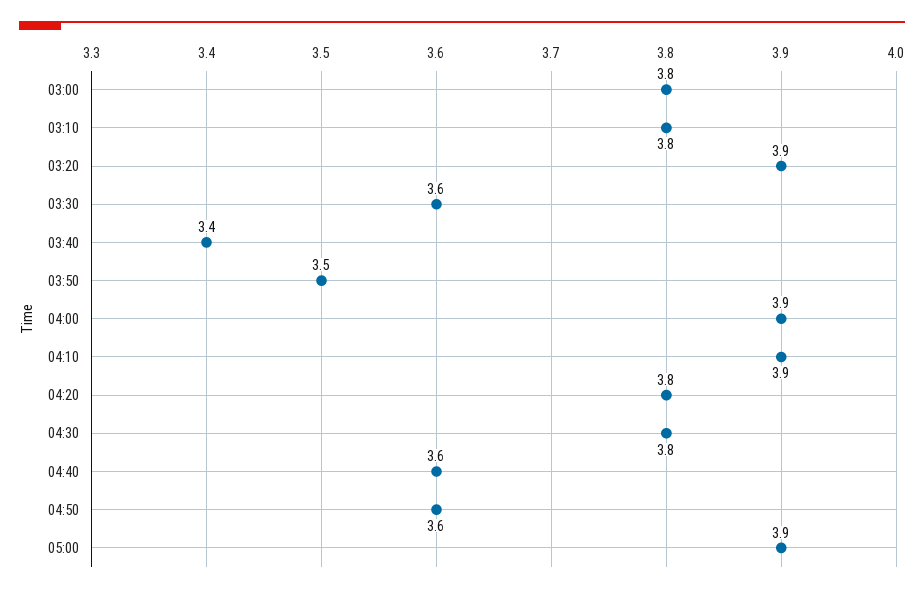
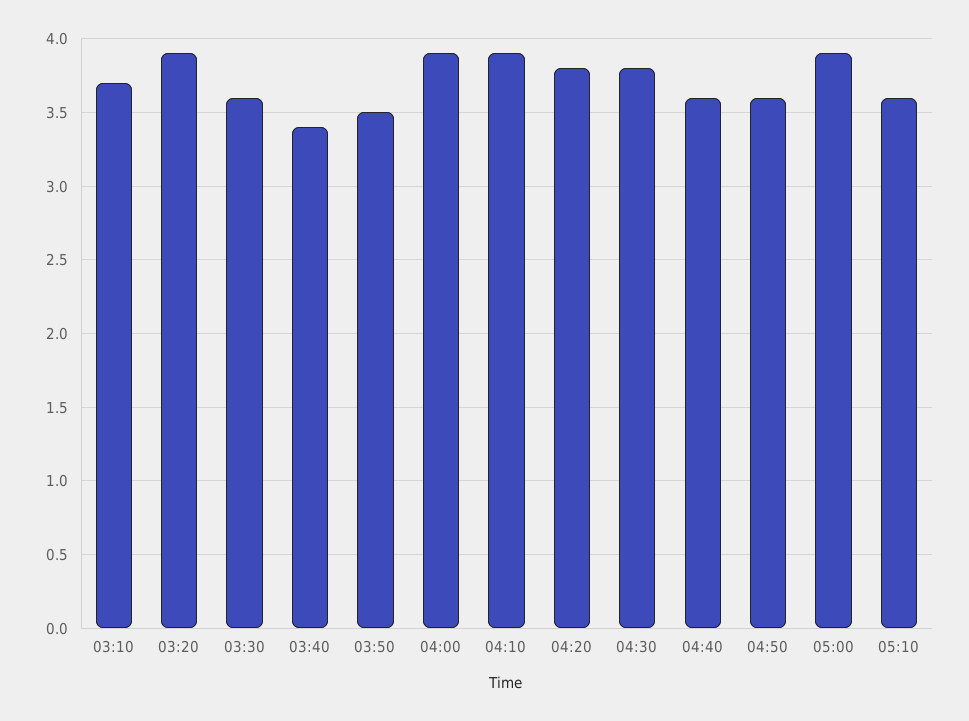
03:00: 3.8 -> none
03:10: 3.8 -> 3.7
05:10: none -> 3.6

